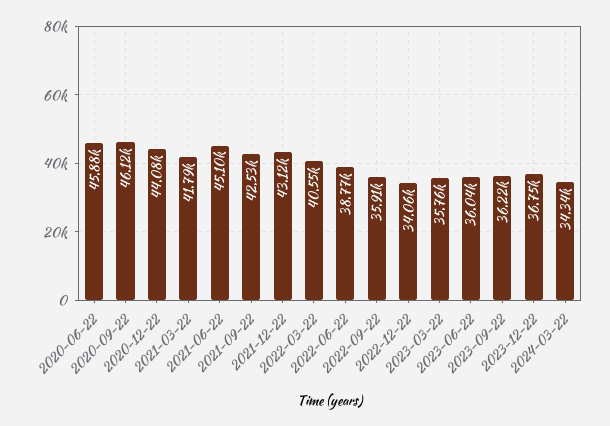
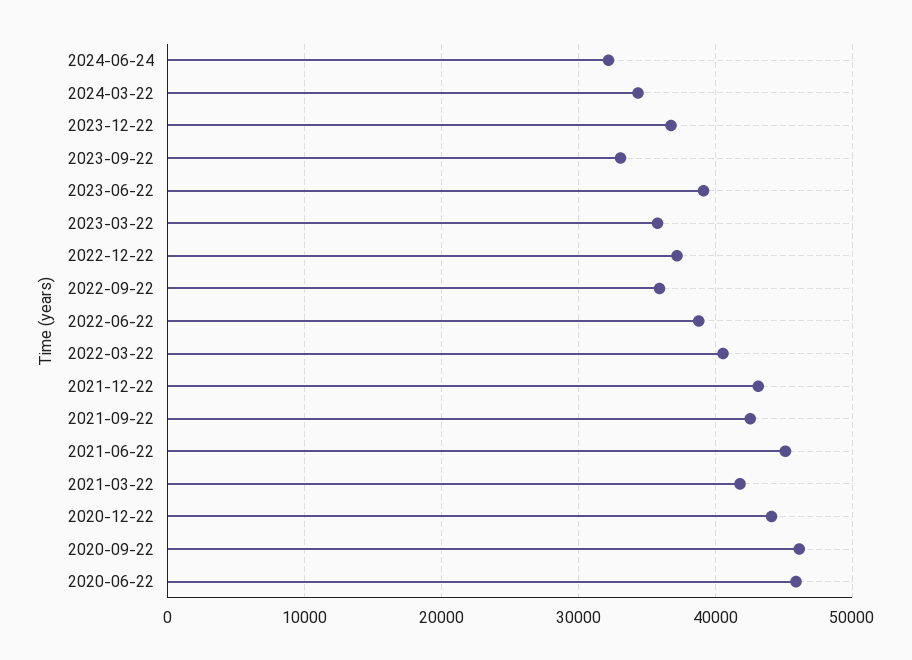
2022-12-22: 34060 -> 37000
2023-06-22: 36040 -> 39000
2023-09-22: 36220 -> 33000
2024-06-24: none -> 32000

